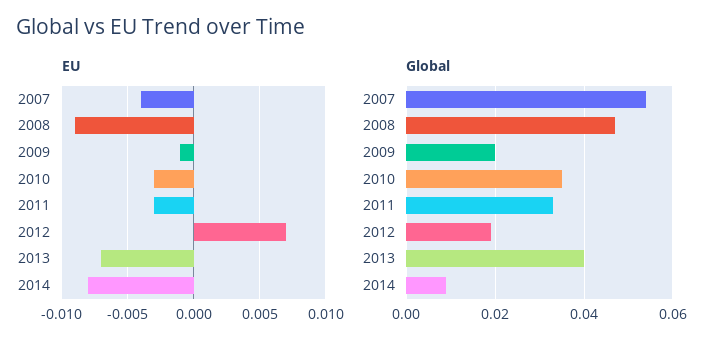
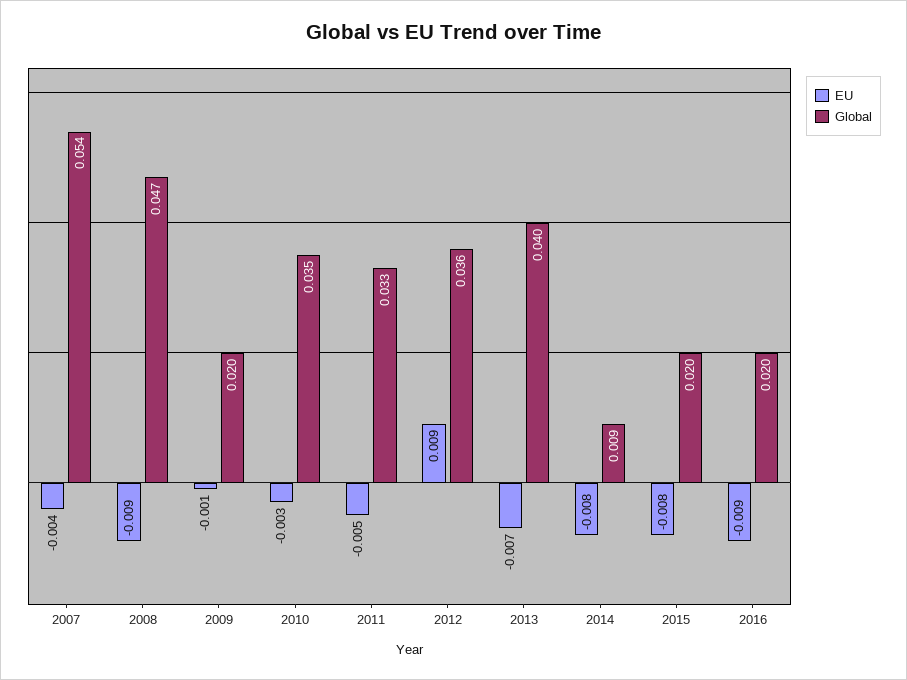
EU, 2011: -0.003 -> -0.005
EU, 2012: 0.007 -> 0.009
Global, 2012: 0.02 -> 0.036
EU, 2015: none -> -0.008
Global, 2015: none -> 0.02
EU, 2016: none -> -0.009
Global, 2016: none -> 0.02

